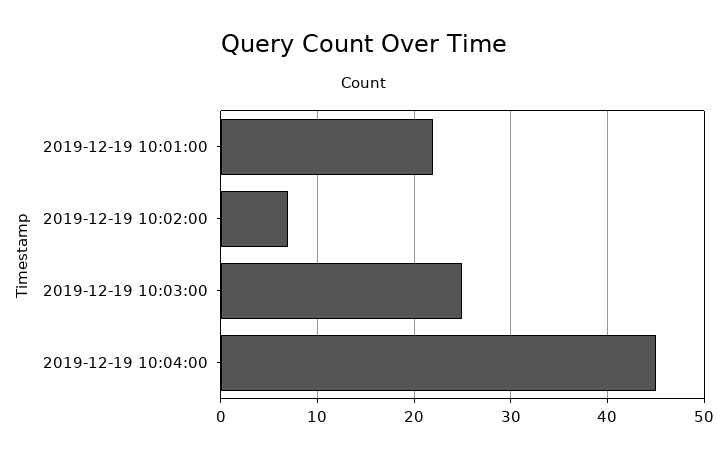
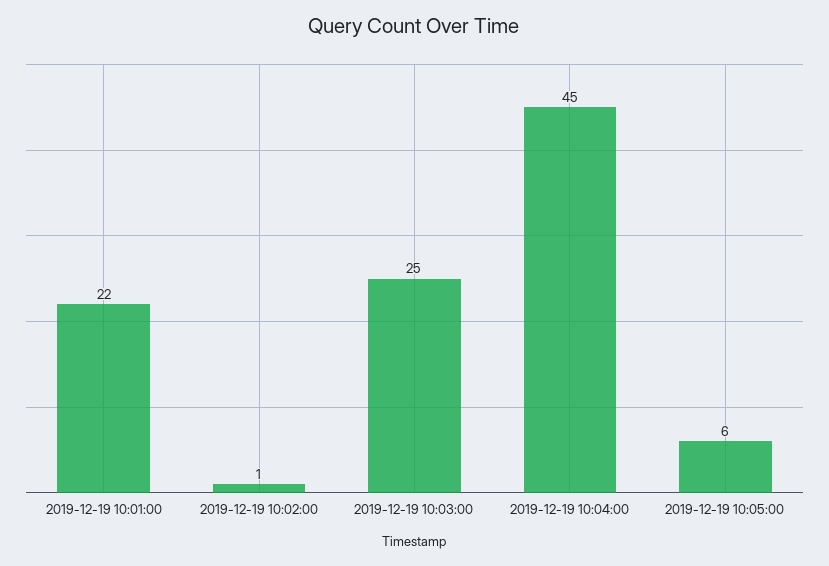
2019-12-19 10:02:00: 7 -> 1
2019-12-19 10:05:00: none -> 6

